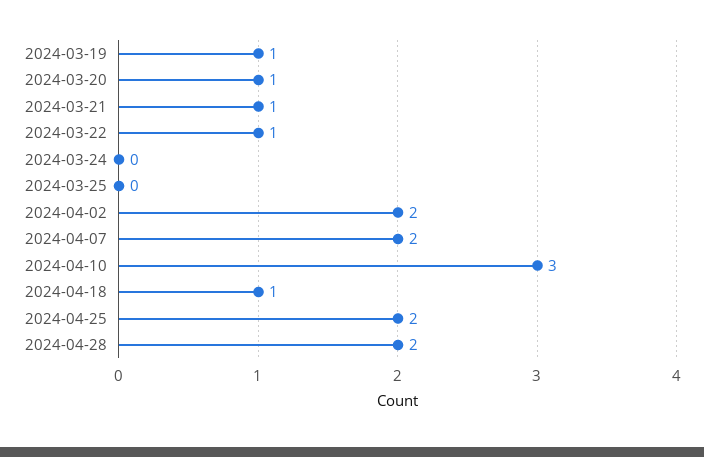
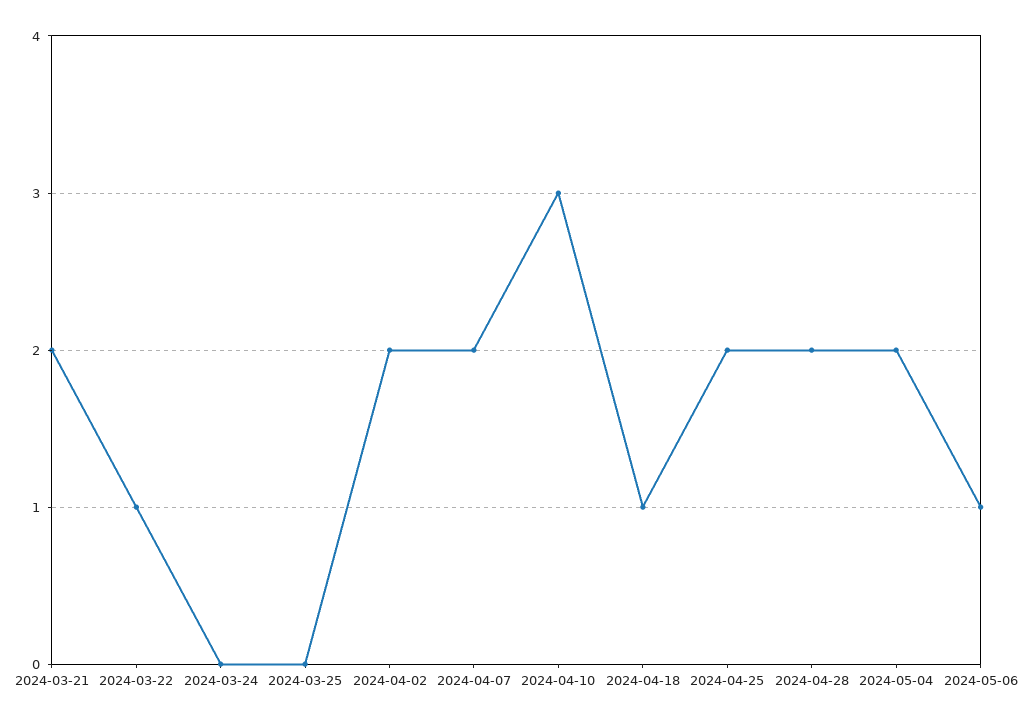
2024-03-19: 1 -> none
2024-03-20: 1 -> none
2024-03-21: 1 -> 2
2024-05-04: none -> 2
2024-05-06: none -> 1

